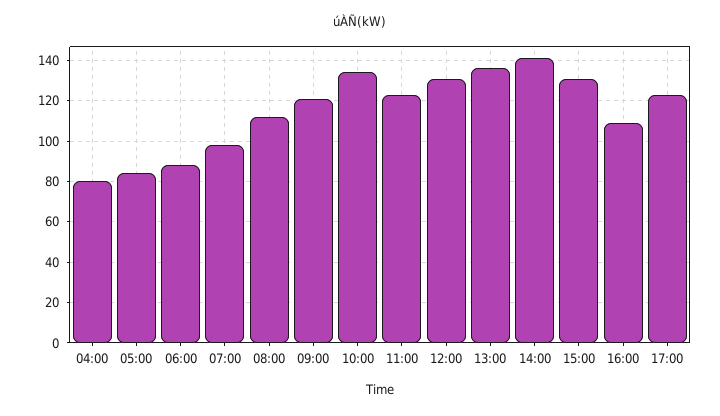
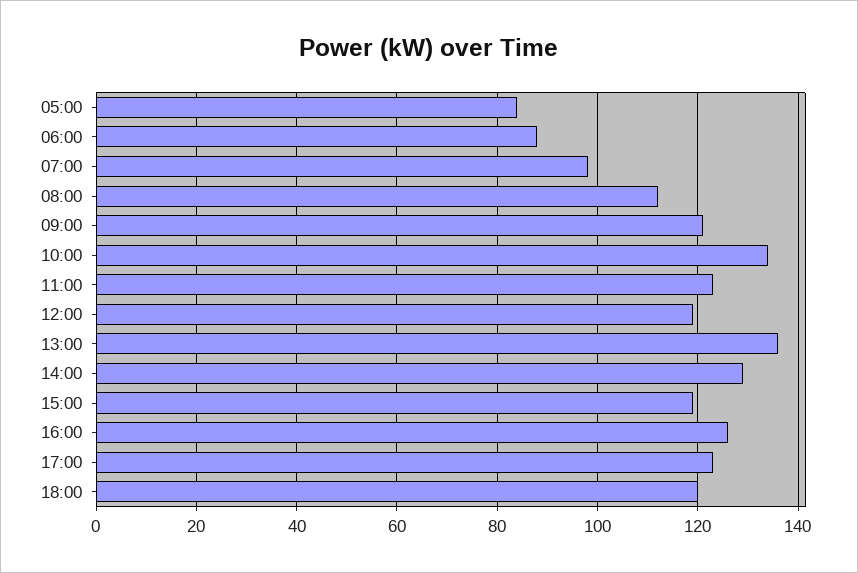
04:00: 80 -> none
12:00: 130 -> 120
14:00: 140 -> 130
15:00: 130 -> 120
16:00: 110 -> 125
18:00: none -> 120

